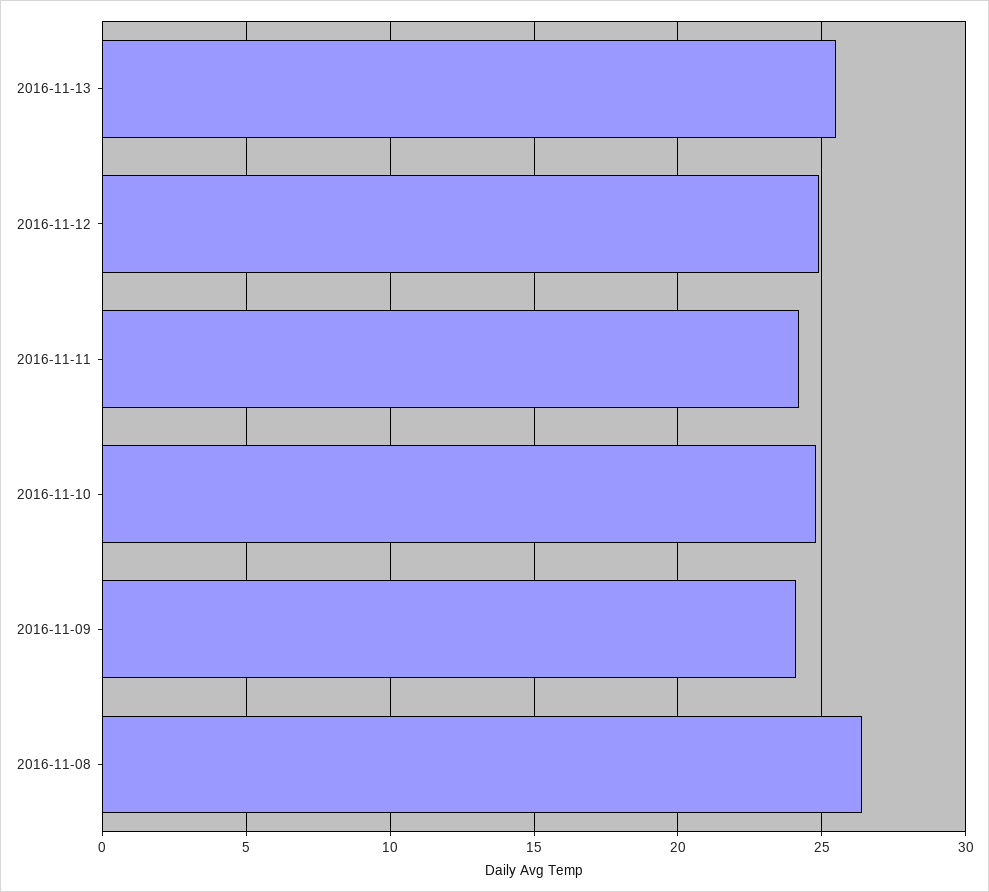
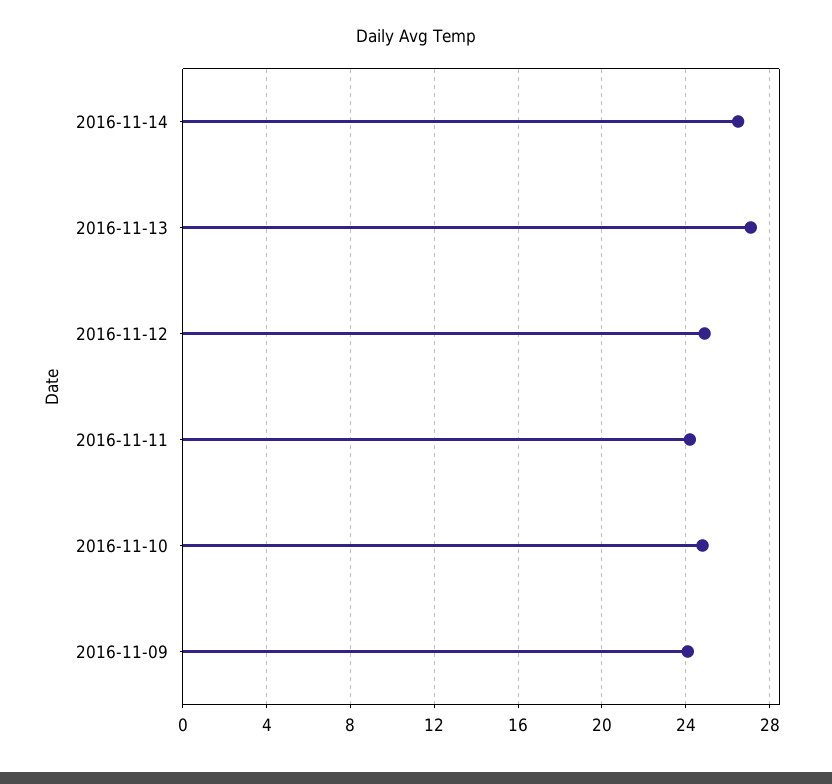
2016-11-13: 25.5 -> 27
2016-11-08: 26.5 -> none
2016-11-14: none -> 26.5

